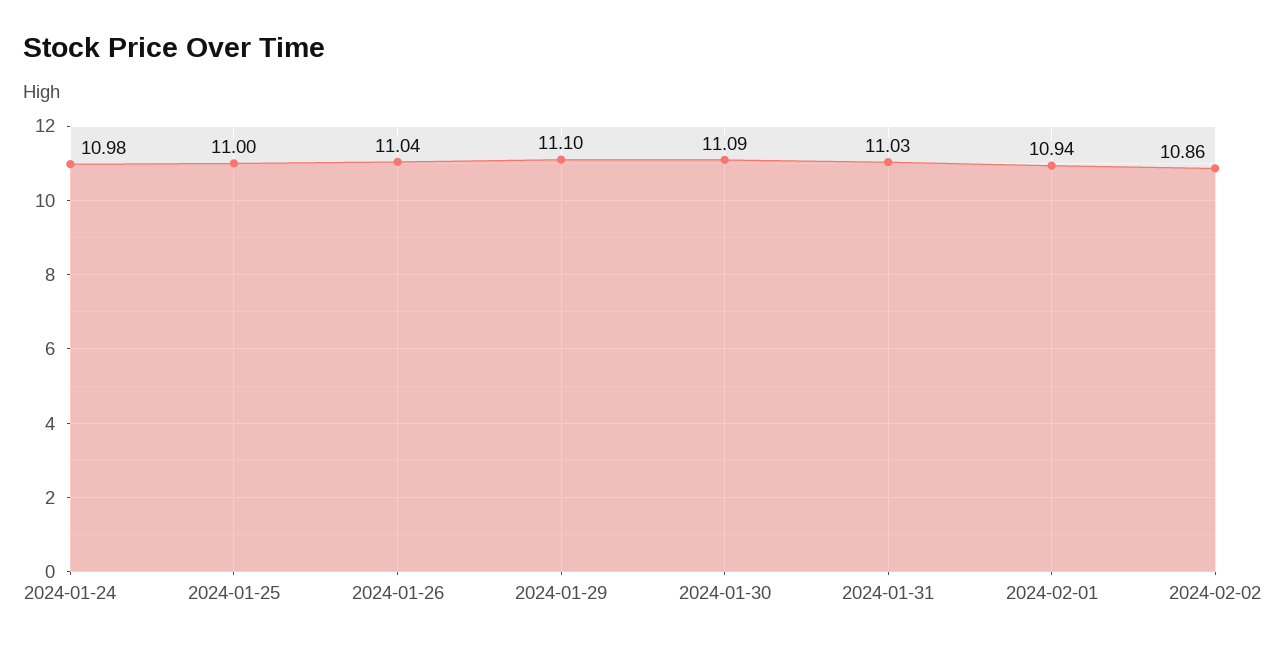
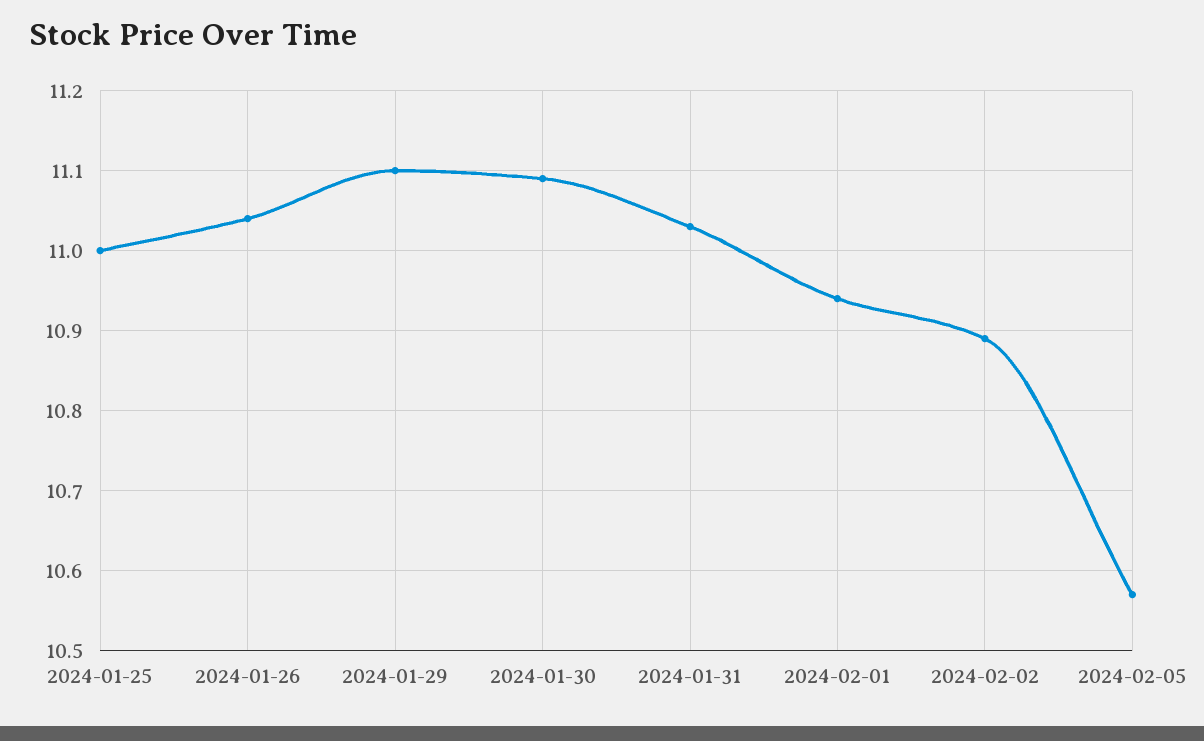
2024-01-24: 10.98 -> none
2024-02-02: 10.86 -> 10.89
2024-02-05: none -> 10.57

